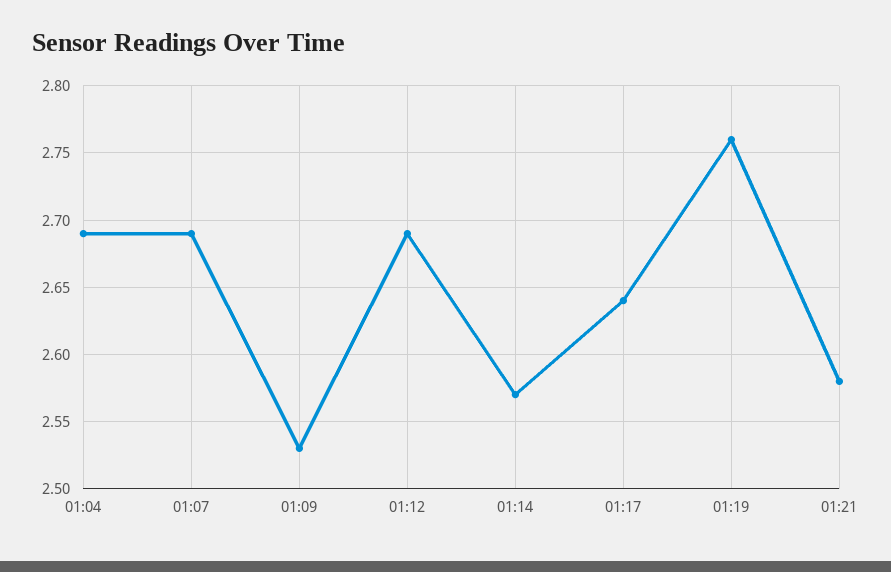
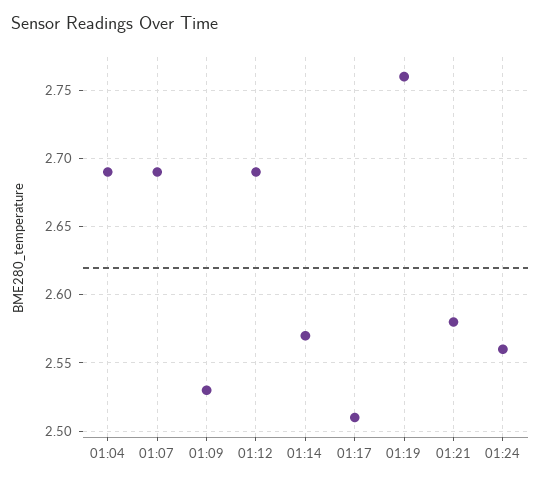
01:17: 2.64 -> 2.51
01:24: none -> 2.56

